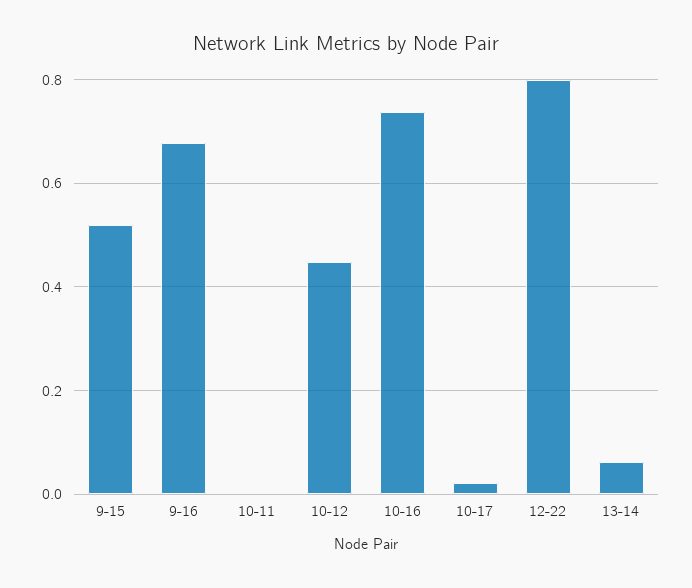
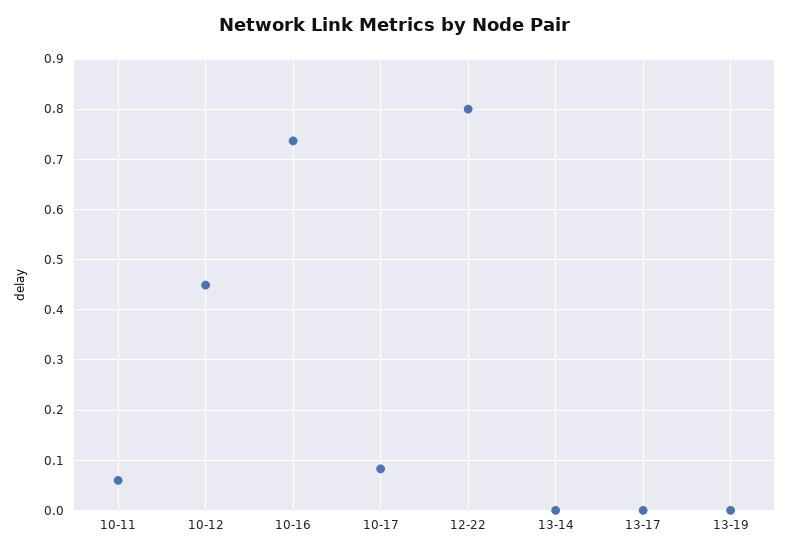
9-15: 0.52 -> none
9-16: 0.68 -> none
10-11: 0 -> 0.06
10-17: 0.02 -> 0.08
13-14: 0.06 -> 0
13-17: none -> 0
13-19: none -> 0

